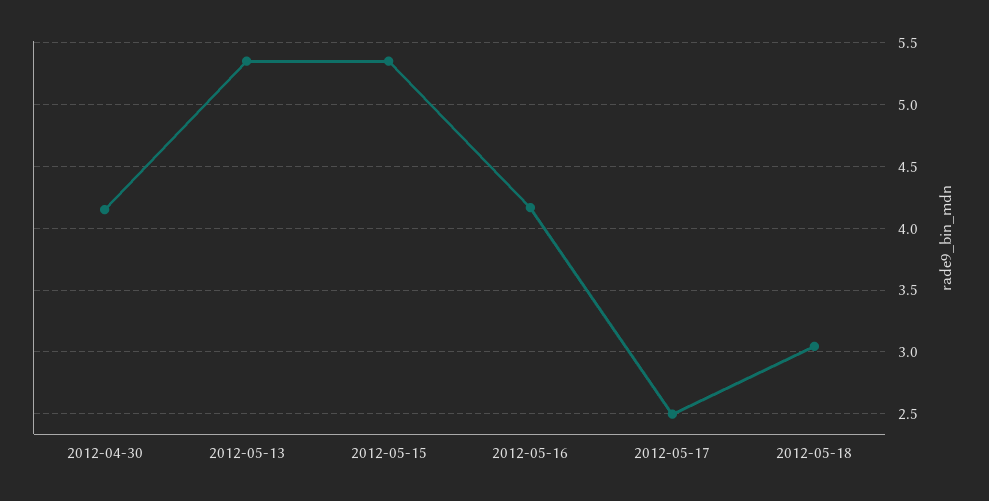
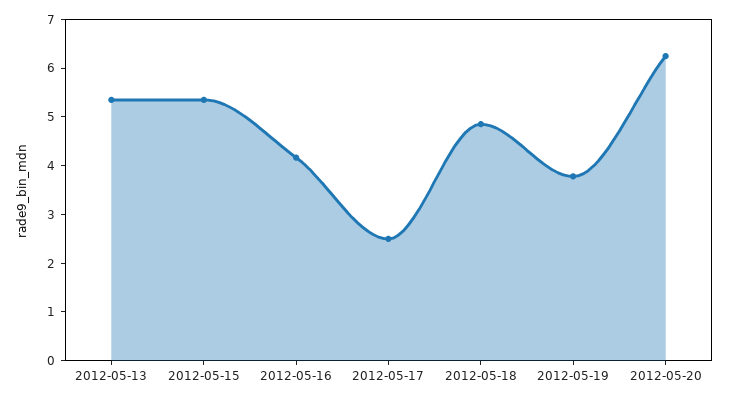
2012-04-30: 4.15 -> none
2012-05-18: 3.05 -> 4.8
2012-05-19: none -> 3.8
2012-05-20: none -> 6.2

